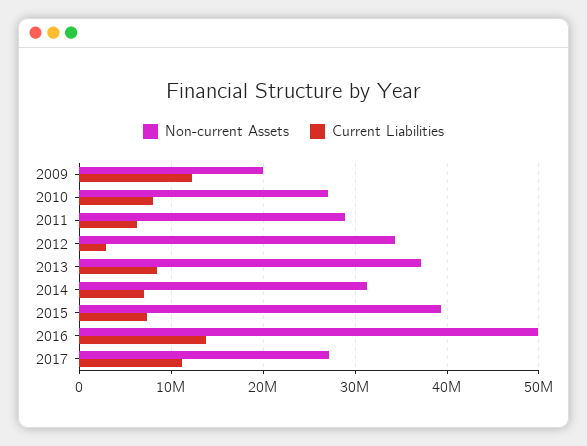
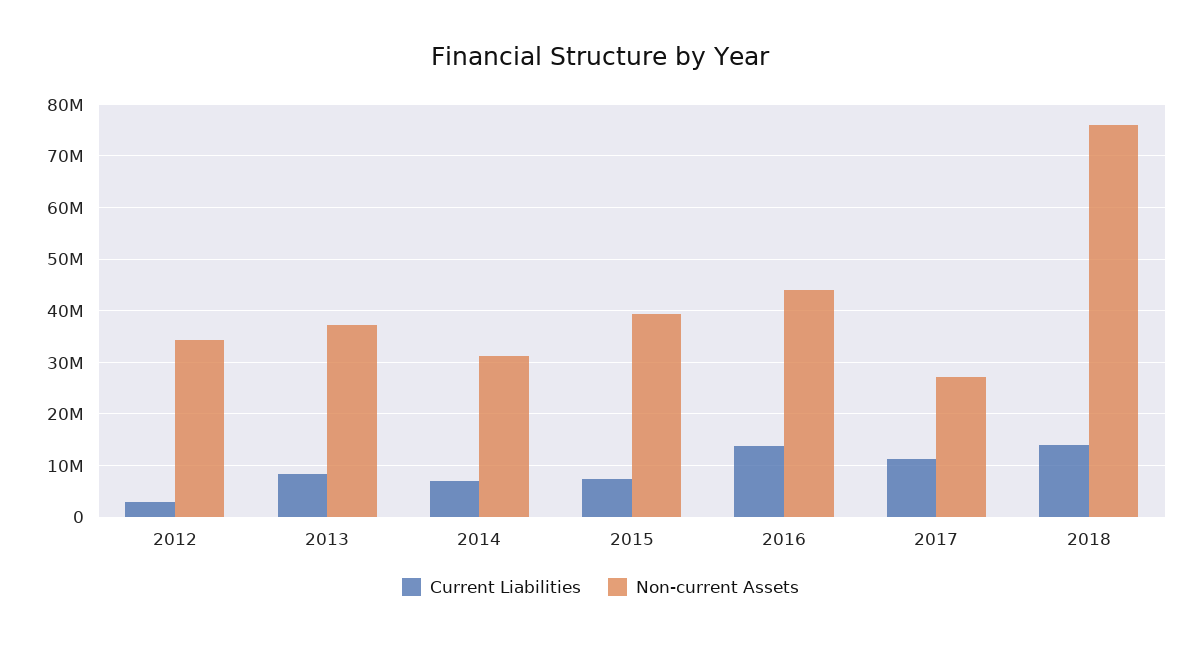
Non-current Assets, 2009: 20000000 -> none
Current Liabilities, 2009: 12000000 -> none
Non-current Assets, 2010: 27000000 -> none
Current Liabilities, 2010: 8000000 -> none
Non-current Assets, 2011: 29000000 -> none
Current Liabilities, 2011: 6000000 -> none
Non-current Assets, 2016: 50000000 -> 44000000
Current Liabilities, 2018: none -> 14000000
Non-current Assets, 2018: none -> 76000000

